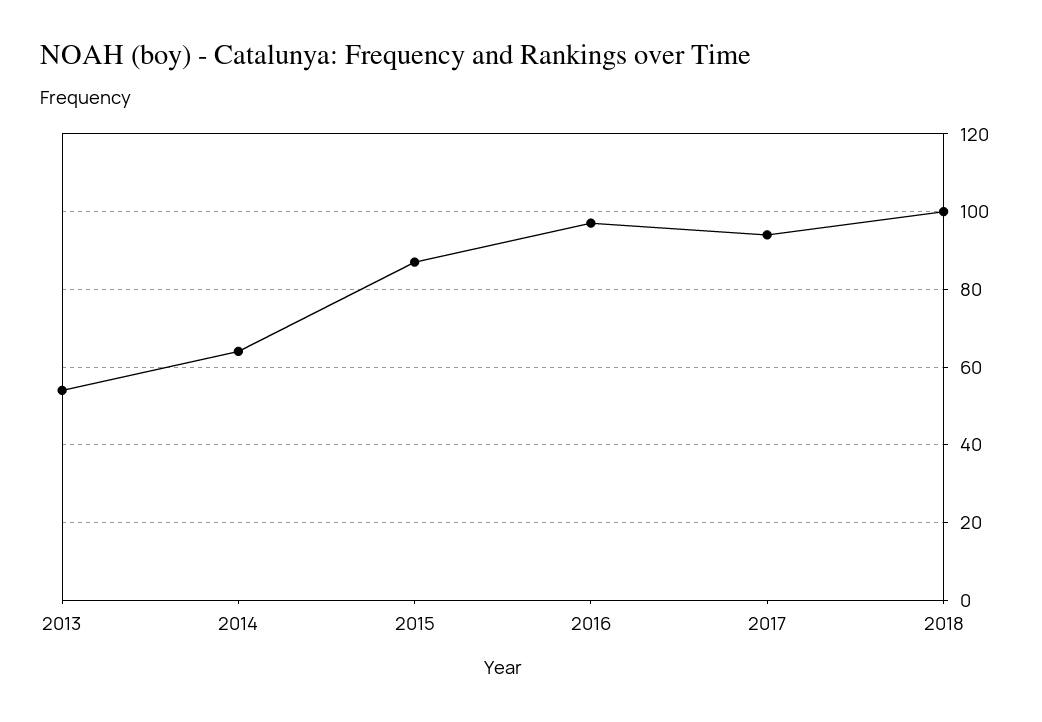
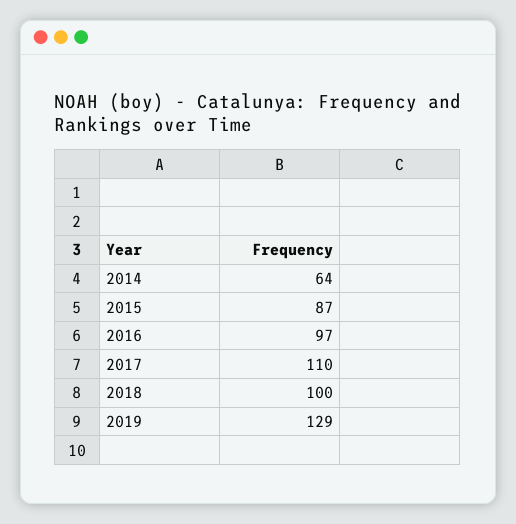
2013: 55 -> none
2017: 95 -> 110
2019: none -> 129

